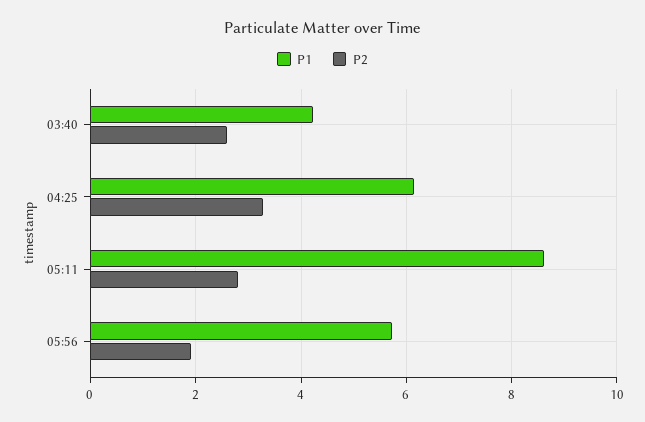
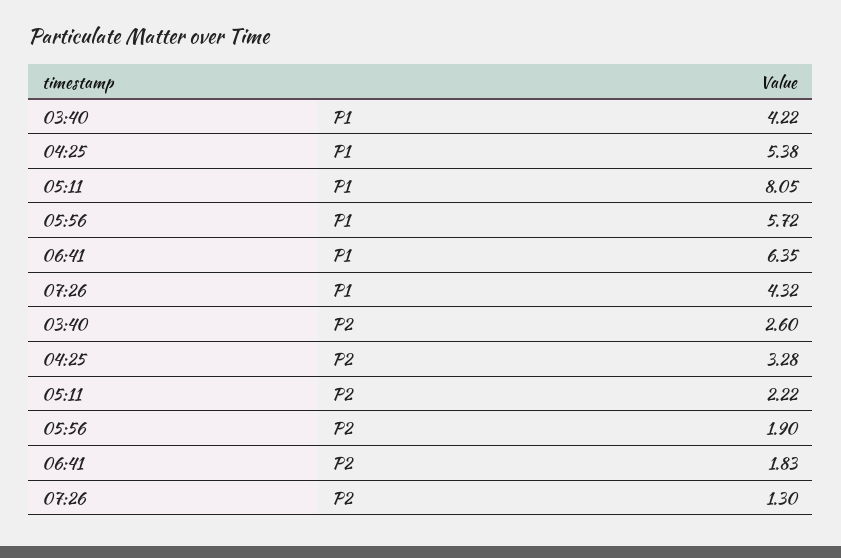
P1, 04:25: 6.2 -> 5.38
P1, 05:11: 8.6 -> 8.05
P2, 05:11: 2.8 -> 2.22
P1, 06:41: none -> 6.35
P1, 07:26: none -> 4.32
P2, 06:41: none -> 1.83
P2, 07:26: none -> 1.3

